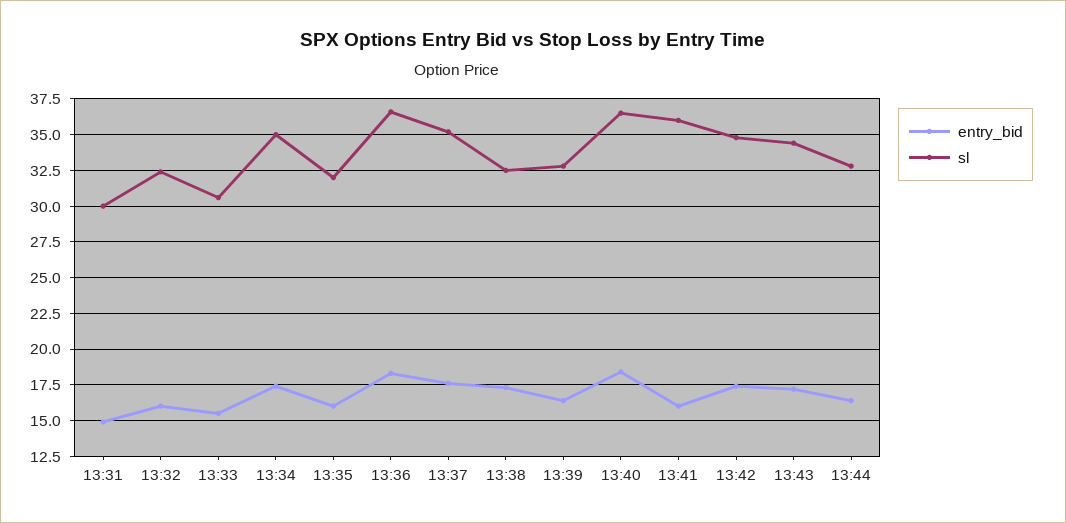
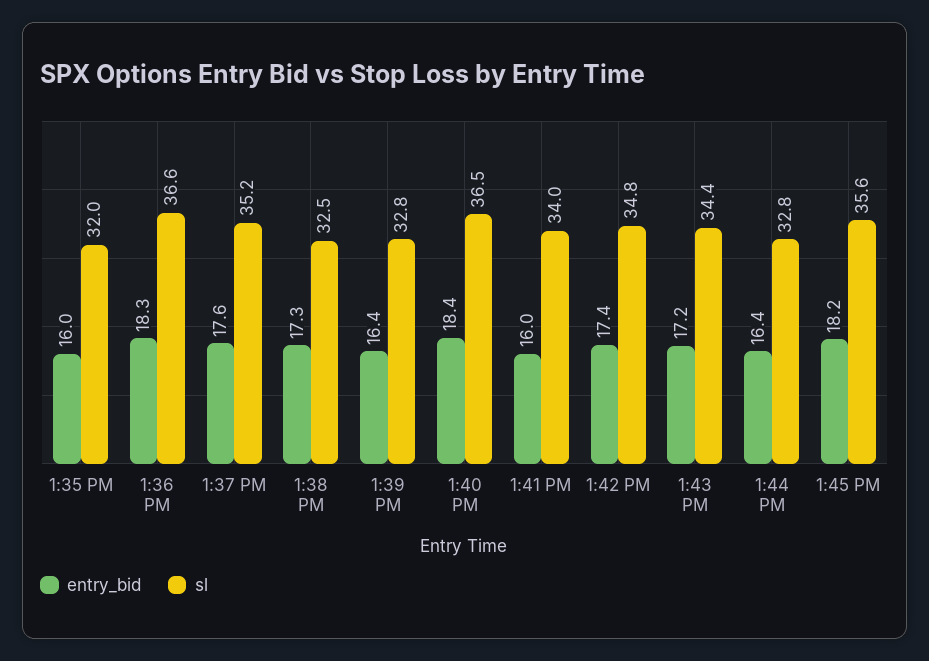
entry_bid, 13:31: 15 -> none
sl, 13:31: 30 -> none
entry_bid, 13:32: 16 -> none
sl, 13:32: 32.5 -> none
entry_bid, 13:33: 15.5 -> none
sl, 13:33: 30.5 -> none
entry_bid, 13:34: 17.5 -> none
sl, 13:34: 35 -> none
sl, 13:41: 36 -> 34
entry_bid, 1:45 PM: none -> 18.2
sl, 1:45 PM: none -> 35.6

